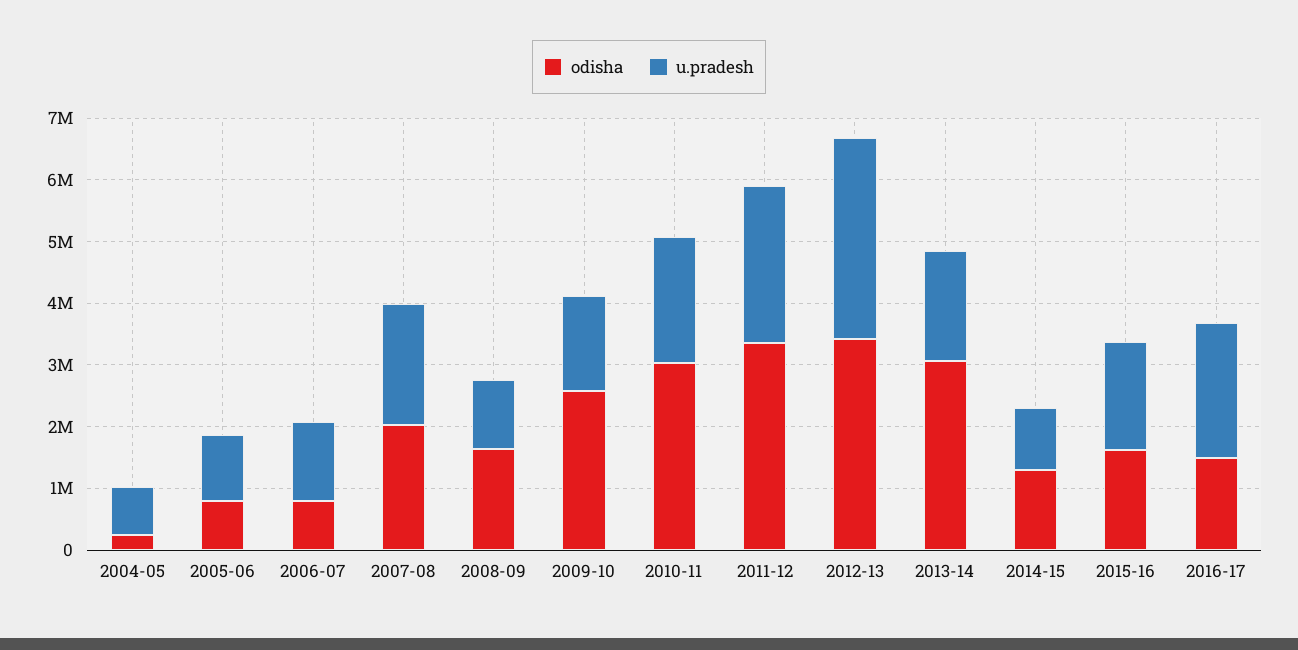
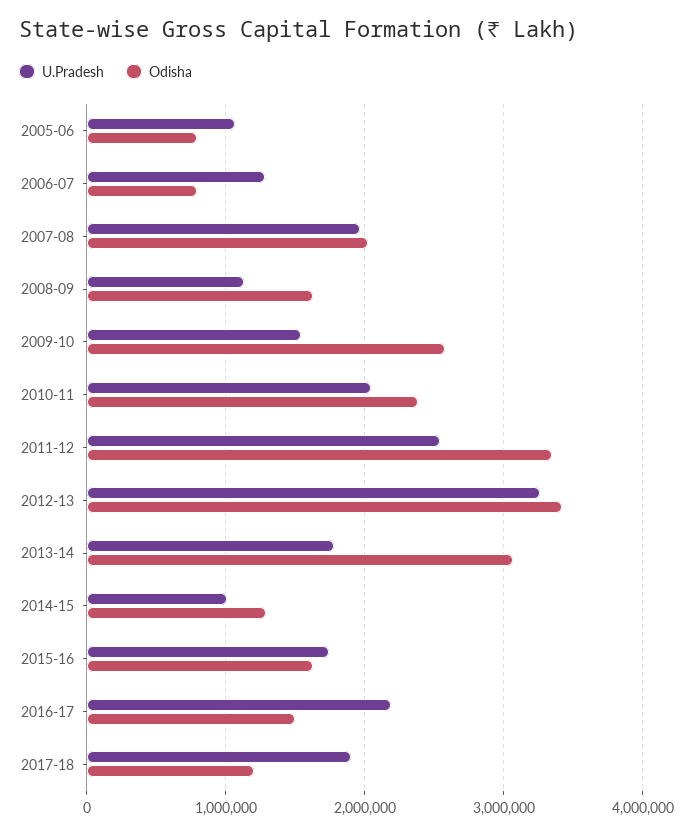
odisha, 2004-05: 200000 -> none
u.pradesh, 2004-05: 800000 -> none
odisha, 2010-11: 3000000 -> 2400000
u.pradesh, 2017-18: none -> 1900000
odisha, 2017-18: none -> 1200000

